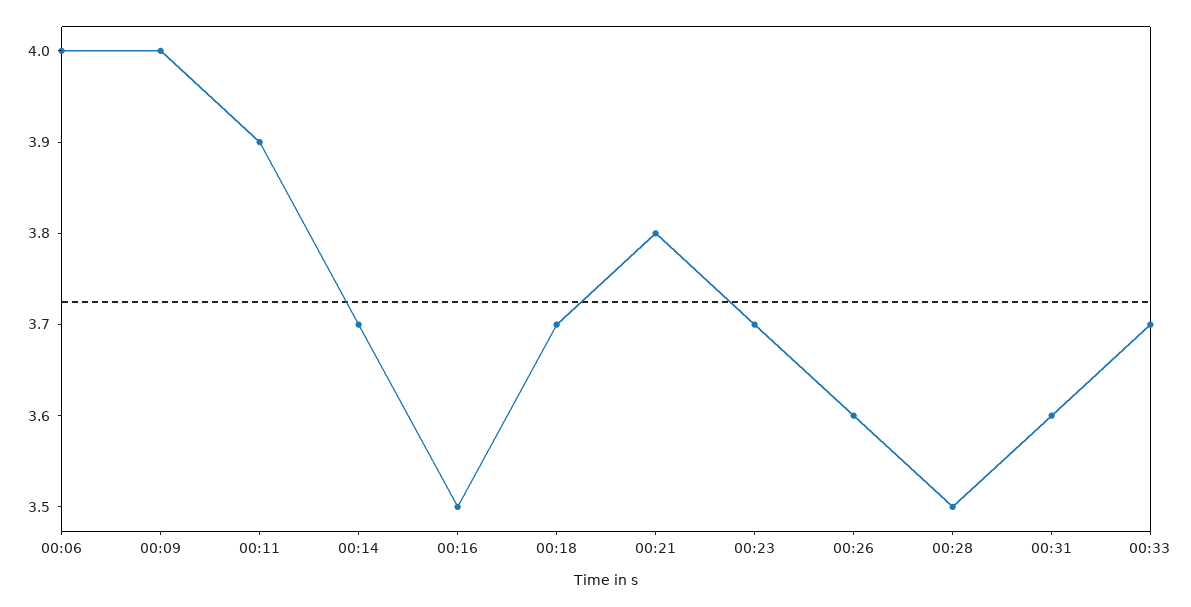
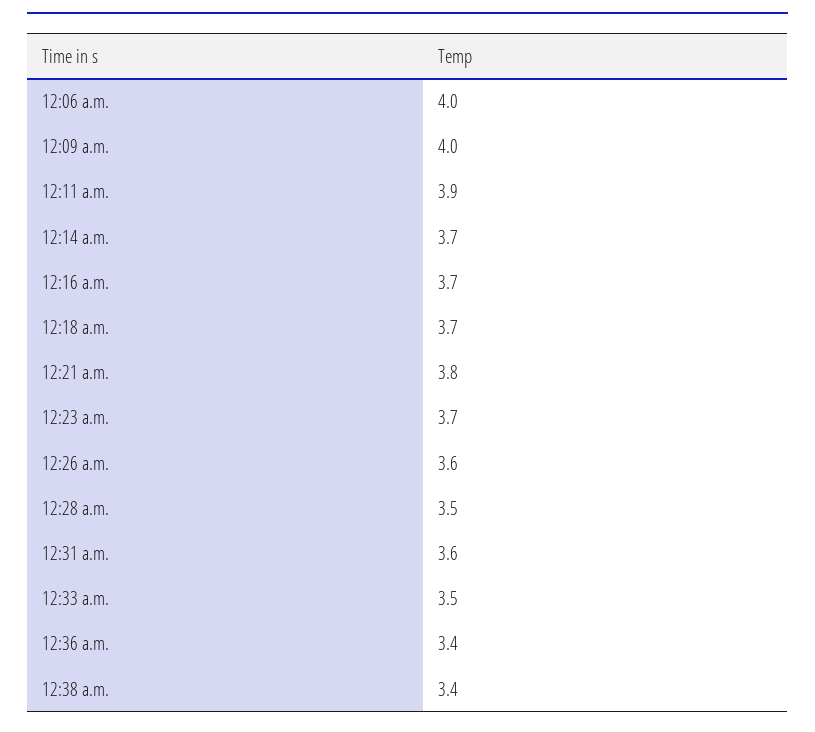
00:16: 3.5 -> 3.7
00:33: 3.7 -> 3.5
12:36 a.m.: none -> 3.4
12:38 a.m.: none -> 3.4

